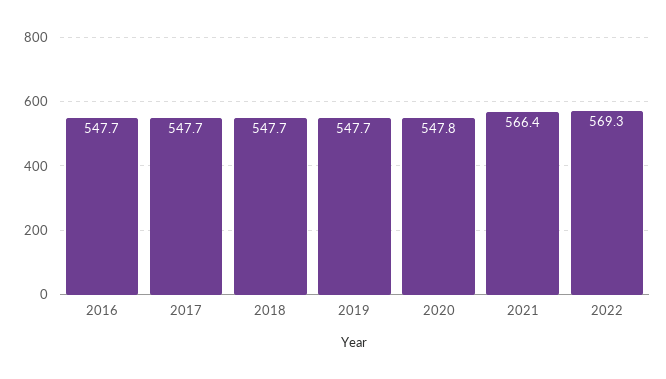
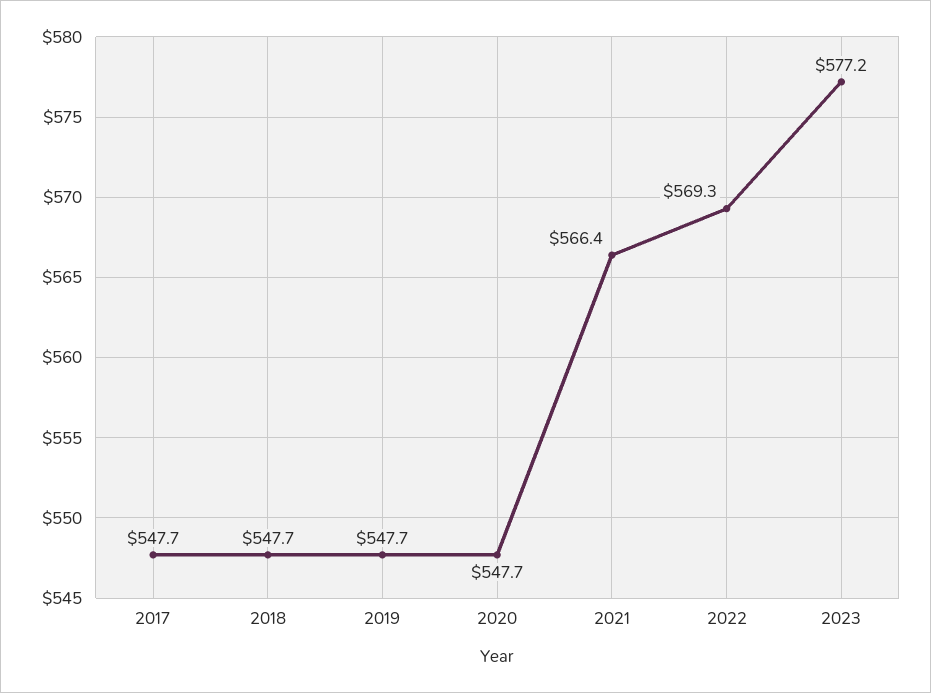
2016: 547.7 -> none
2020: 547.8 -> 547.7
2023: none -> 577.2

